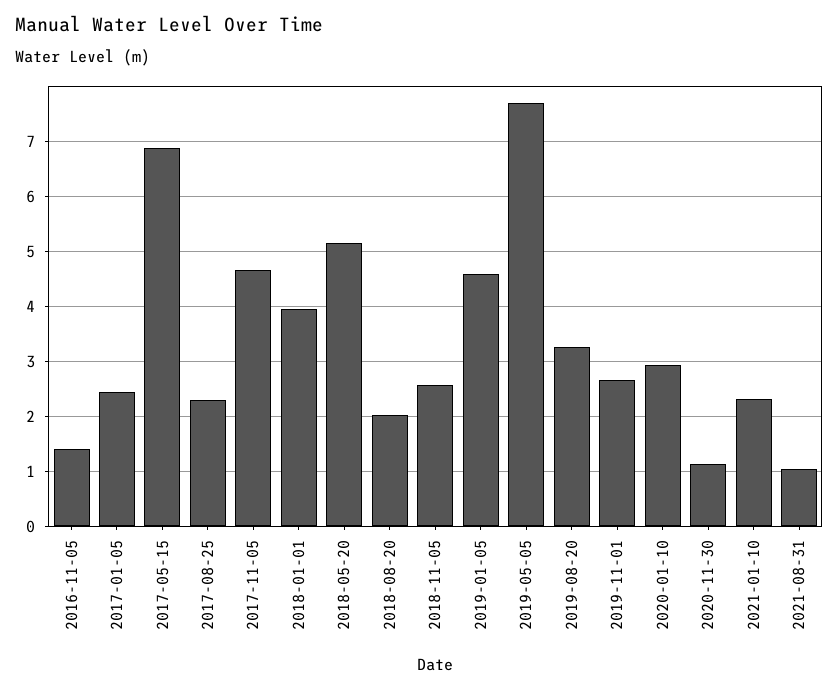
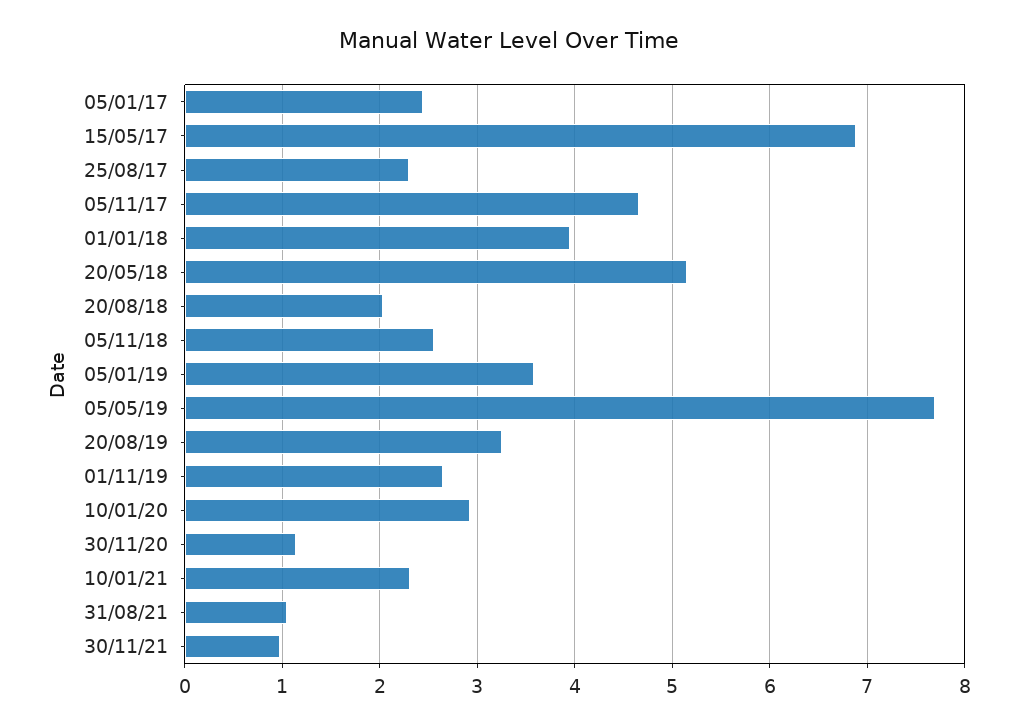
2016-11-05: 1.4 -> none
2019-01-05: 4.6 -> 3.6
30/11/21: none -> 1

